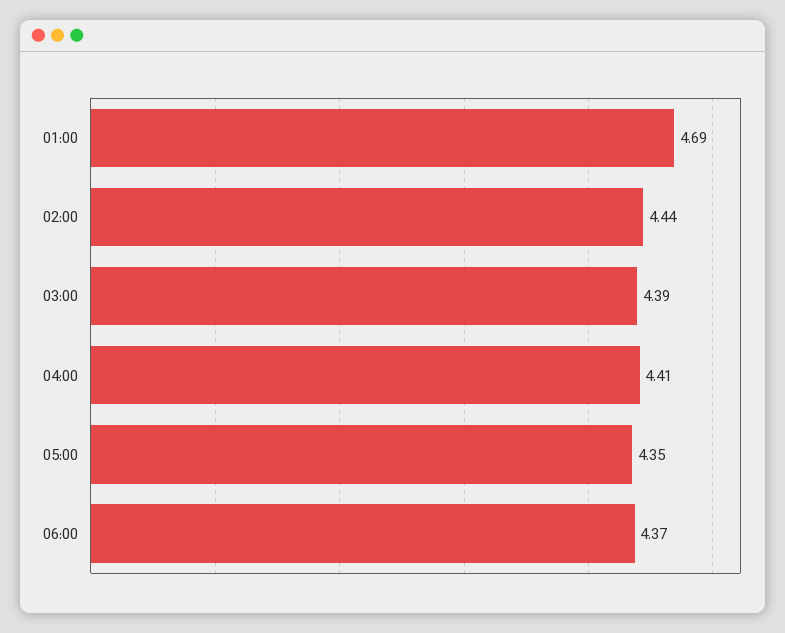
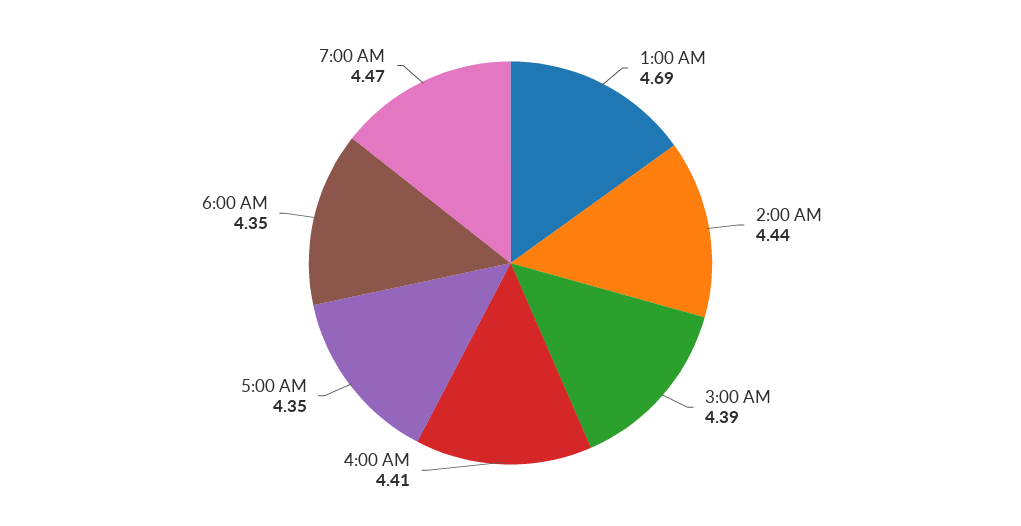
06:00: 4.37 -> 4.35
7:00 AM: none -> 4.47

